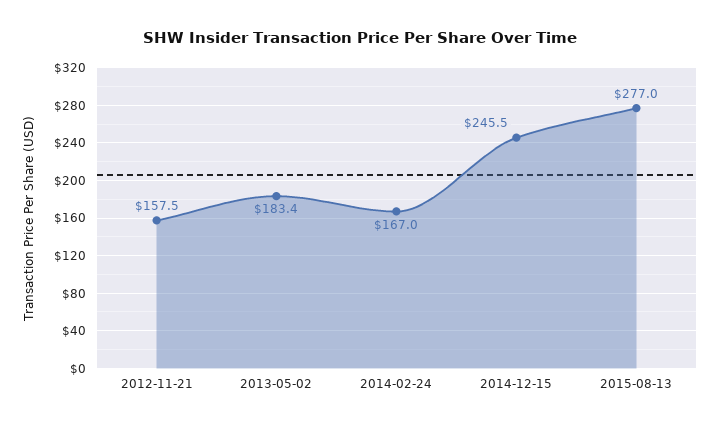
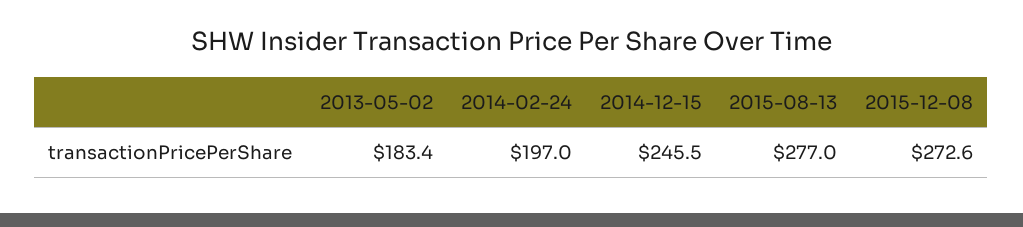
2012-11-21: 157.5 -> none
2014-02-24: 167 -> 197
2015-12-08: none -> 272.6

